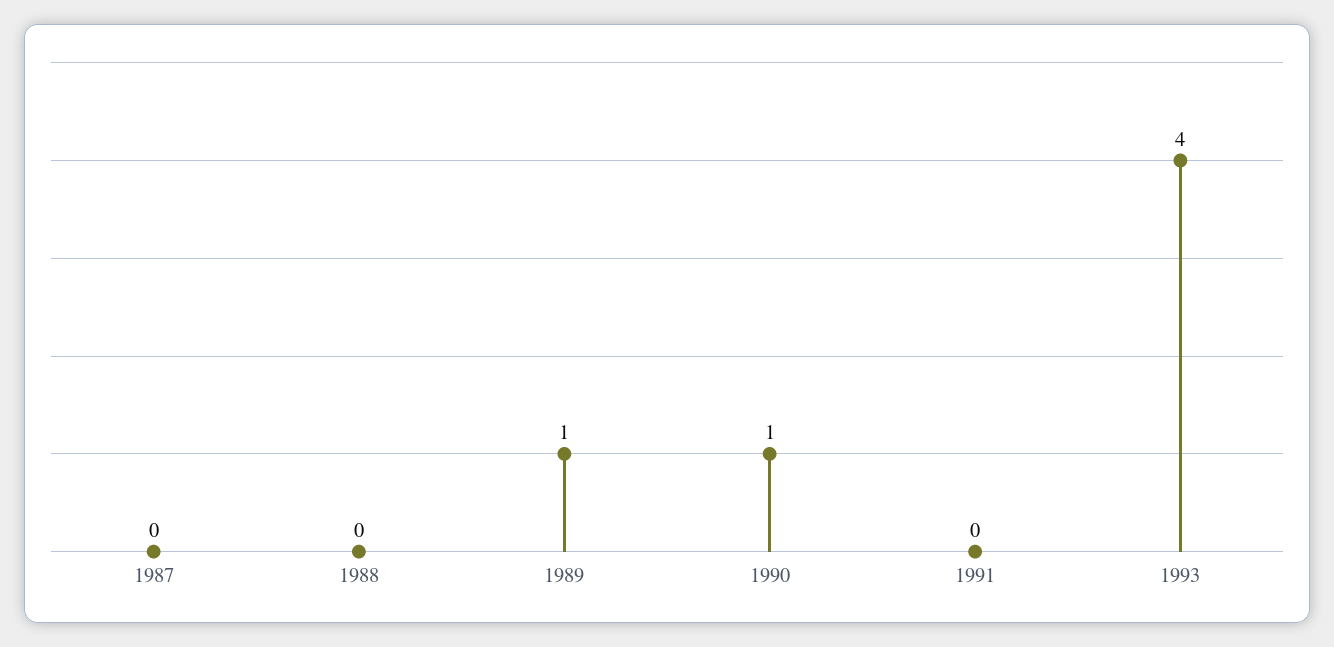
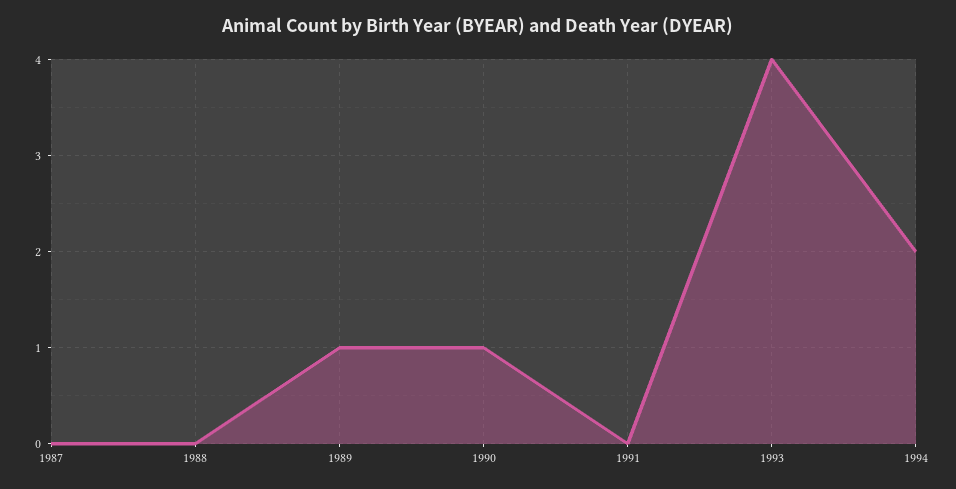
1994: none -> 2

